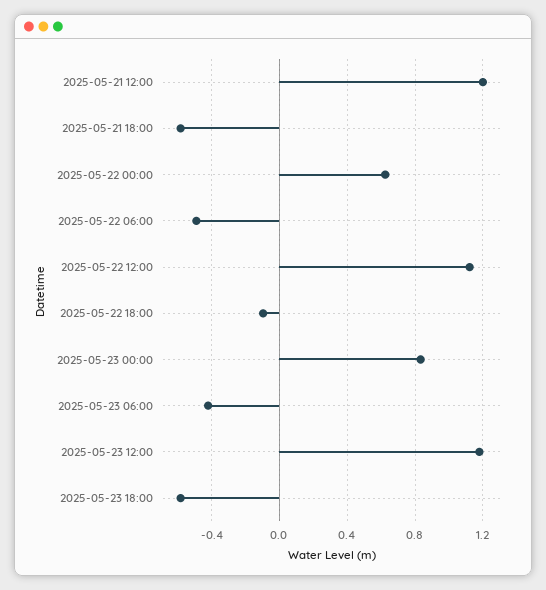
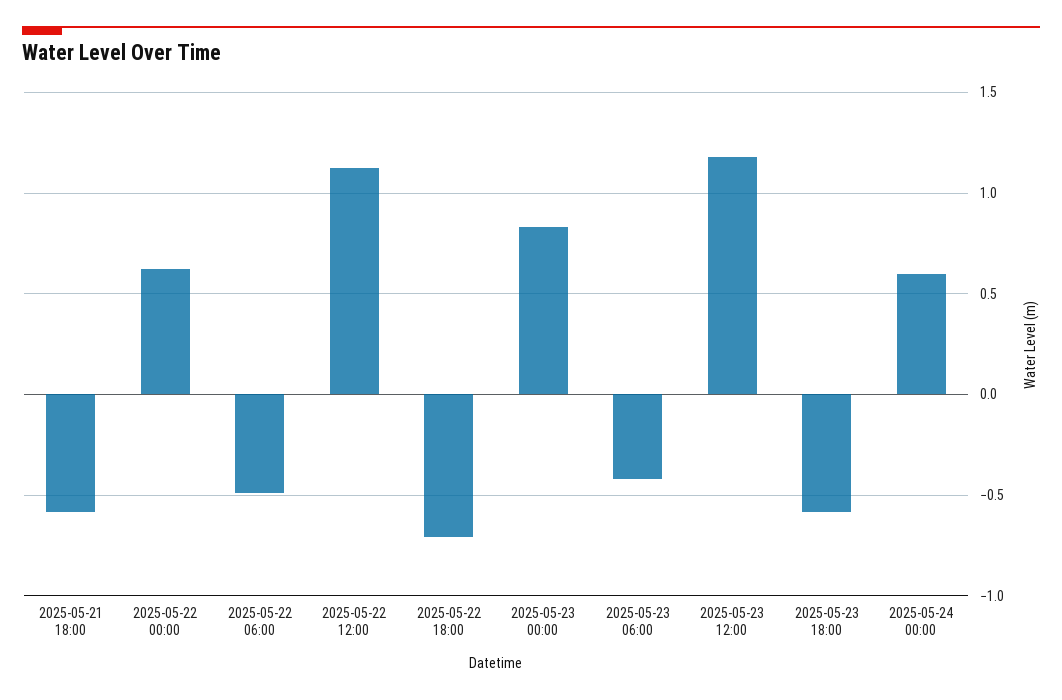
2025-05-21 12:00: 1.2 -> none
2025-05-22 18:00: -0.1 -> -0.7
2025-05-24 00:00: none -> 0.6

